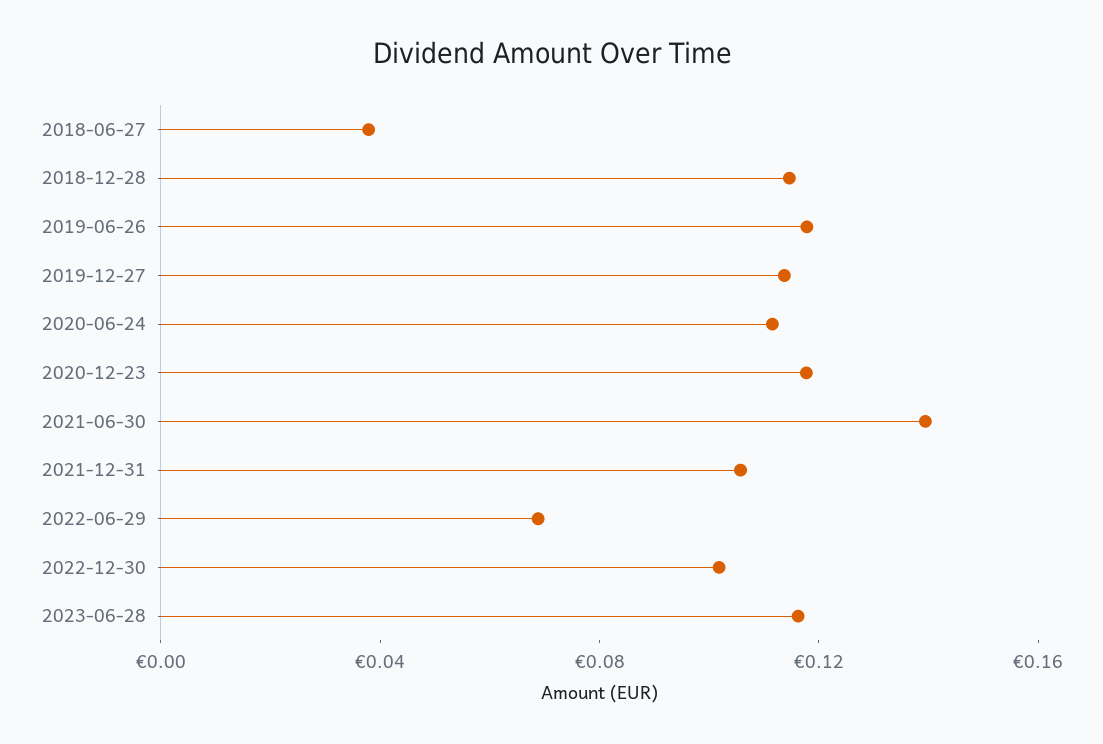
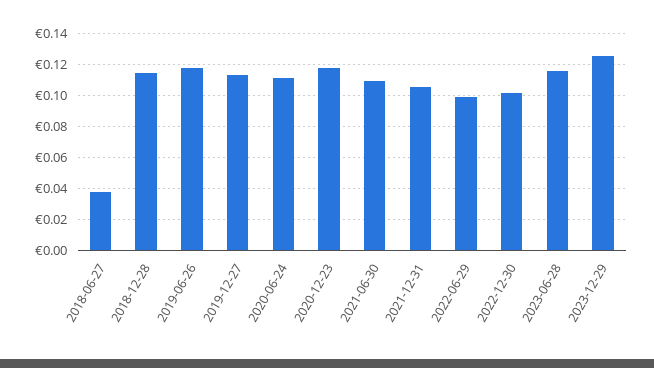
2021-06-30: 0.14 -> 0.11
2022-06-29: 0.07 -> 0.1
2023-12-29: none -> 0.125

